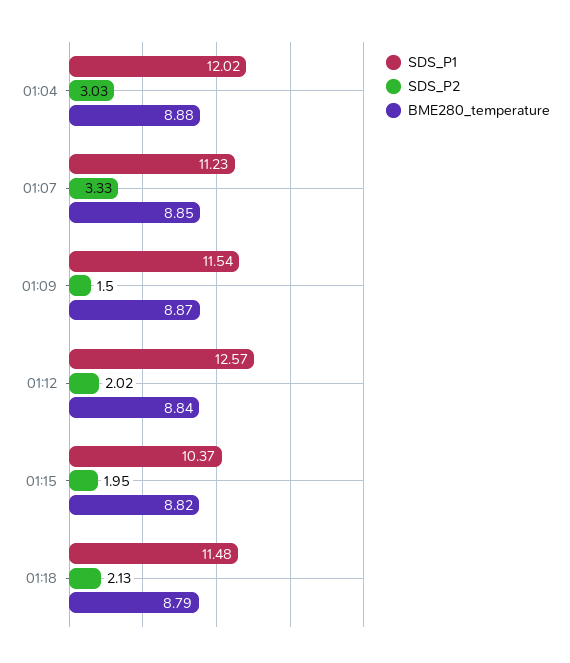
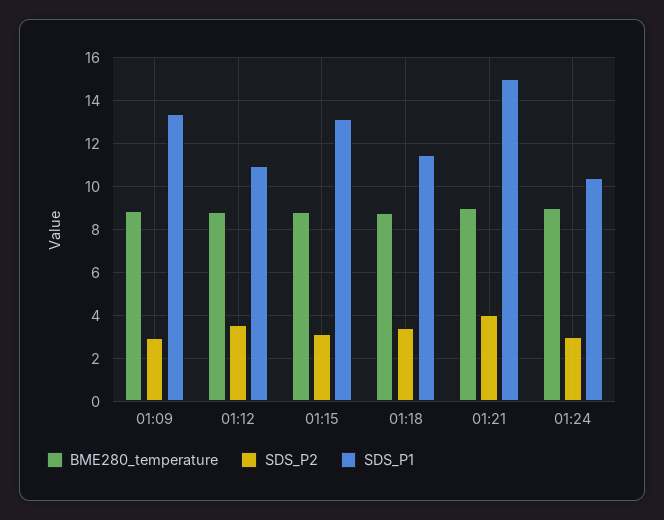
SDS_P1, 01:04: 12.02 -> none
SDS_P2, 01:04: 3.03 -> none
BME280_temperature, 01:04: 8.88 -> none
SDS_P1, 01:07: 11.23 -> none
SDS_P2, 01:07: 3.33 -> none
BME280_temperature, 01:07: 8.85 -> none
SDS_P1, 01:09: 11.54 -> 13.5
SDS_P2, 01:09: 1.5 -> 3
SDS_P1, 01:12: 12.57 -> 11
SDS_P2, 01:12: 2.02 -> 3.5
SDS_P1, 01:15: 10.37 -> 13
SDS_P2, 01:15: 1.95 -> 3
SDS_P2, 01:18: 2.13 -> 3.5
BME280_temperature, 01:21: none -> 9
SDS_P2, 01:21: none -> 4
SDS_P1, 01:21: none -> 15
BME280_temperature, 01:24: none -> 9
SDS_P2, 01:24: none -> 3
SDS_P1, 01:24: none -> 10.5

